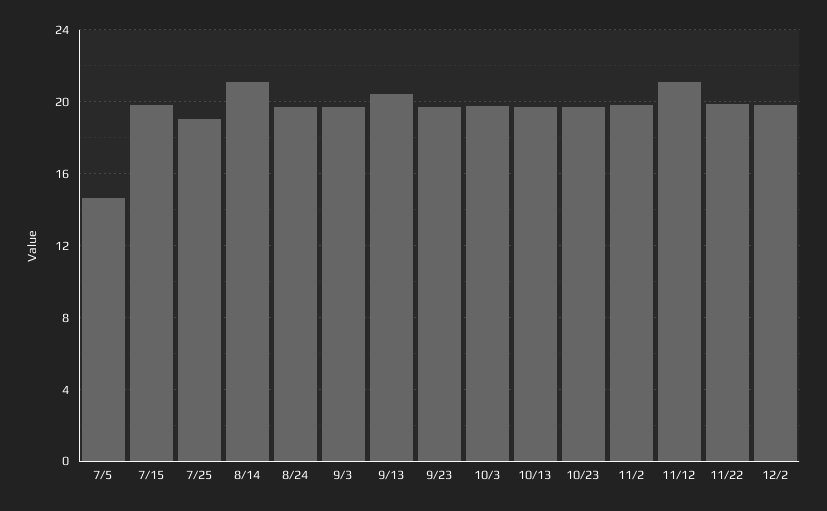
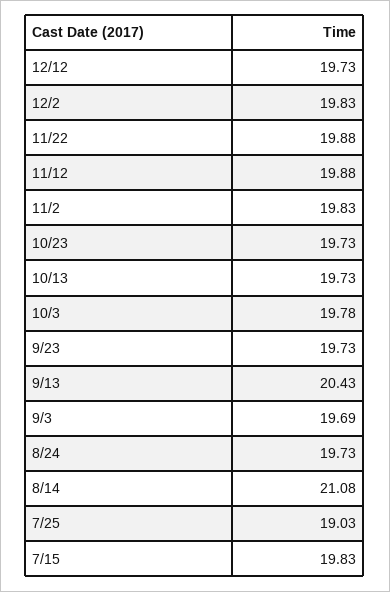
7/5: 14.5 -> none
11/12: 21 -> 19.88
12/12: none -> 19.73

